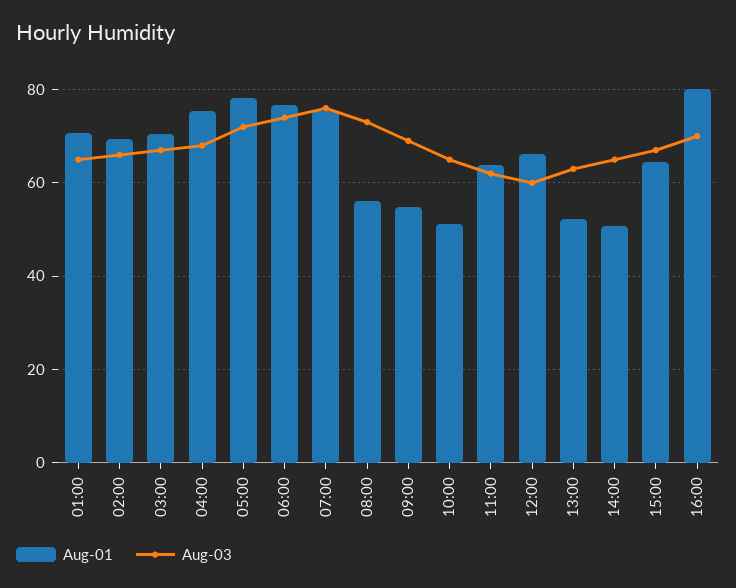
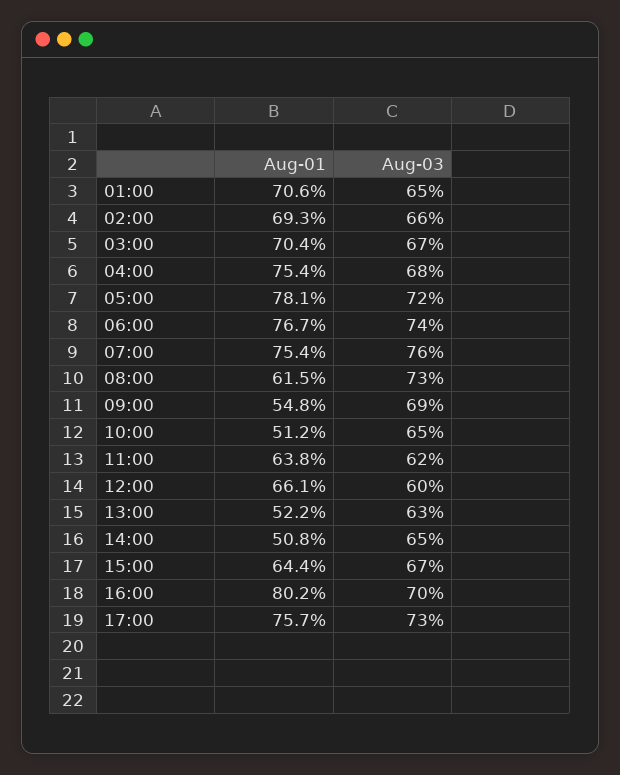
Aug-01, 08:00: 56 -> 61.5
Aug-01, 17:00: none -> 75.7
Aug-03, 17:00: none -> 73

